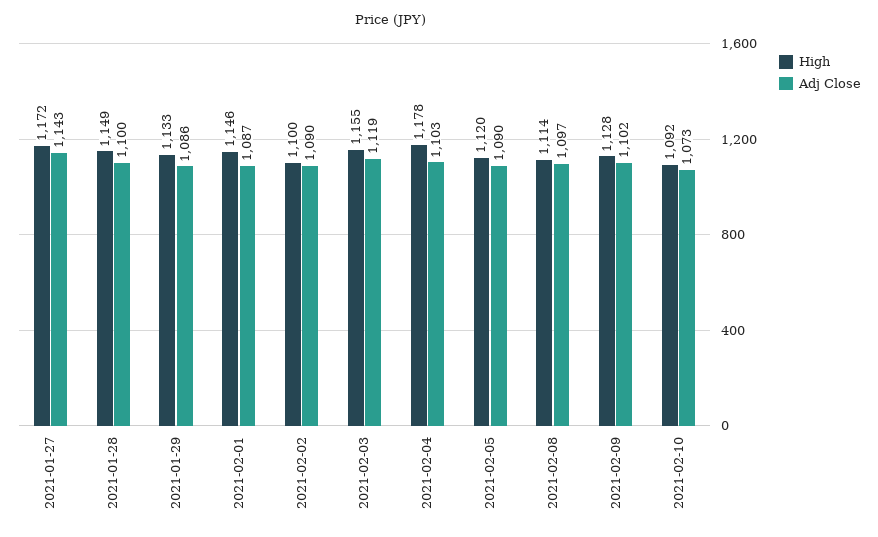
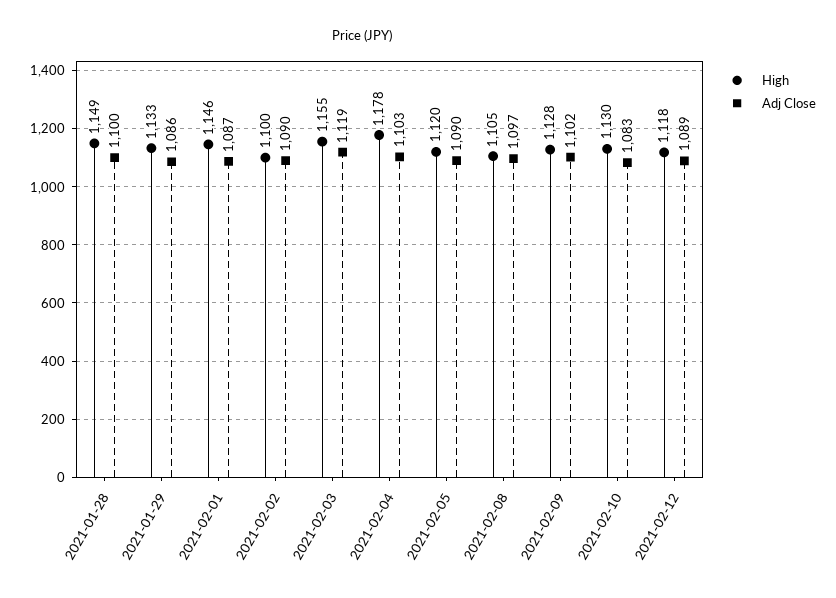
High, 2021-01-27: 1172 -> none
Adj Close, 2021-01-27: 1143 -> none
High, 2021-02-08: 1114 -> 1105
High, 2021-02-10: 1092 -> 1130
Adj Close, 2021-02-10: 1073 -> 1083
High, 2021-02-12: none -> 1118
Adj Close, 2021-02-12: none -> 1089

